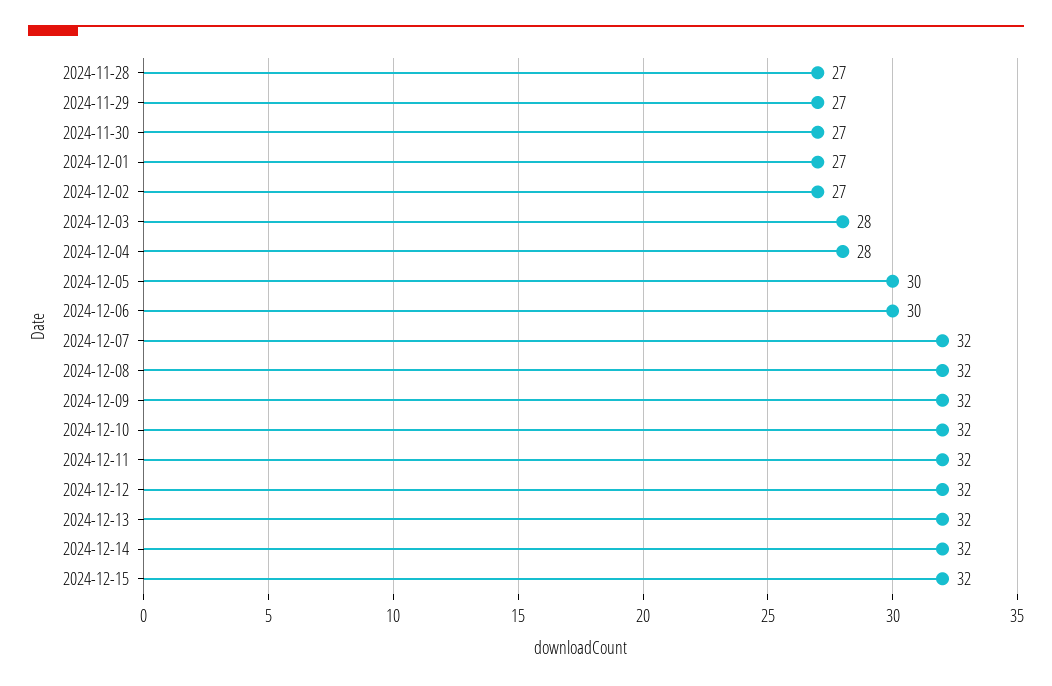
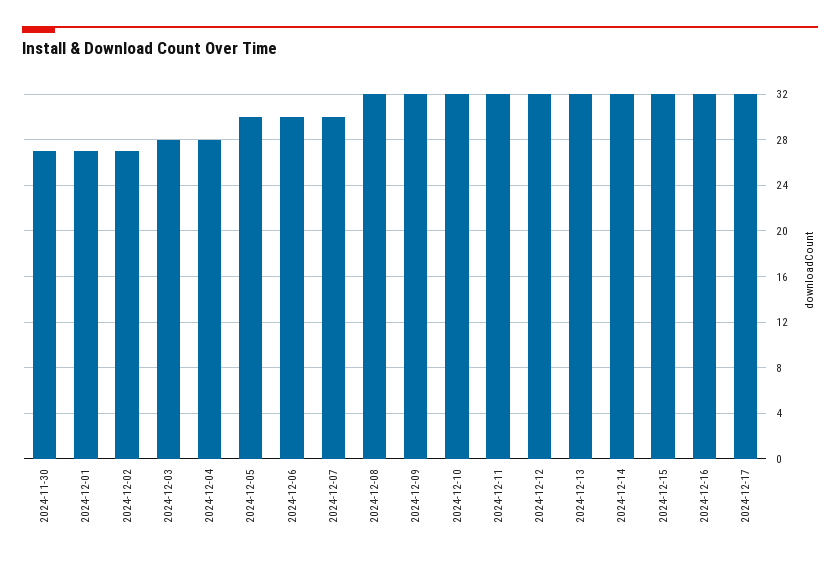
2024-11-28: 27 -> none
2024-11-29: 27 -> none
2024-12-07: 32 -> 30
2024-12-16: none -> 32
2024-12-17: none -> 32

